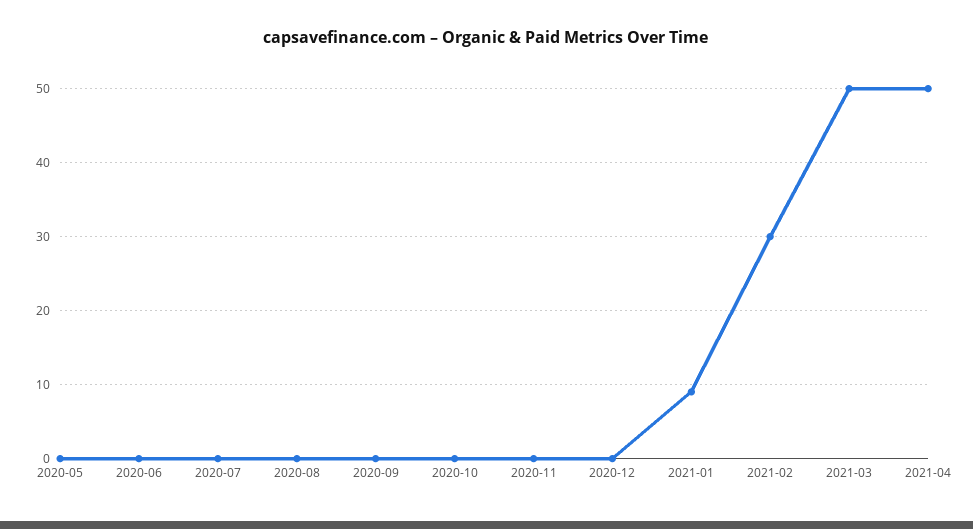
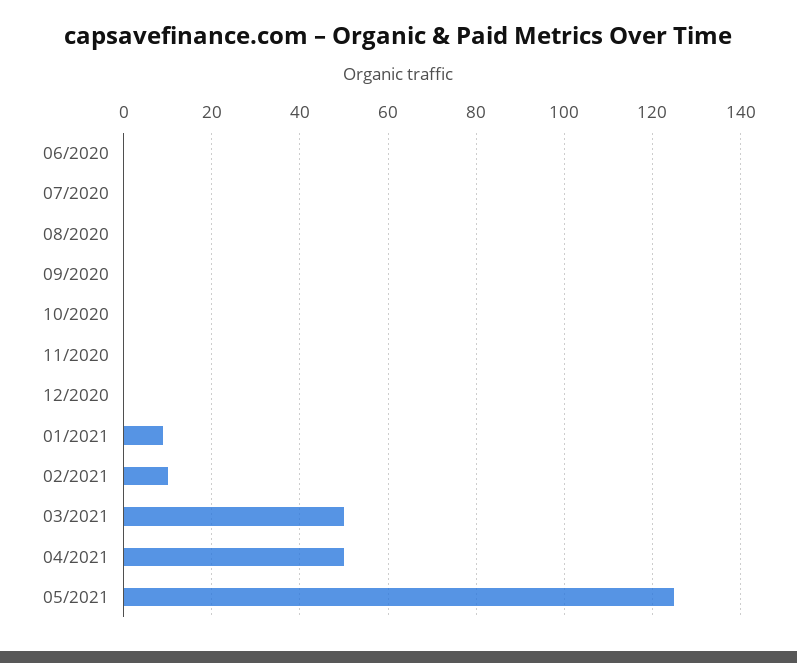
2020-05: 0 -> none
2021-02: 30 -> 10
05/2021: none -> 125

